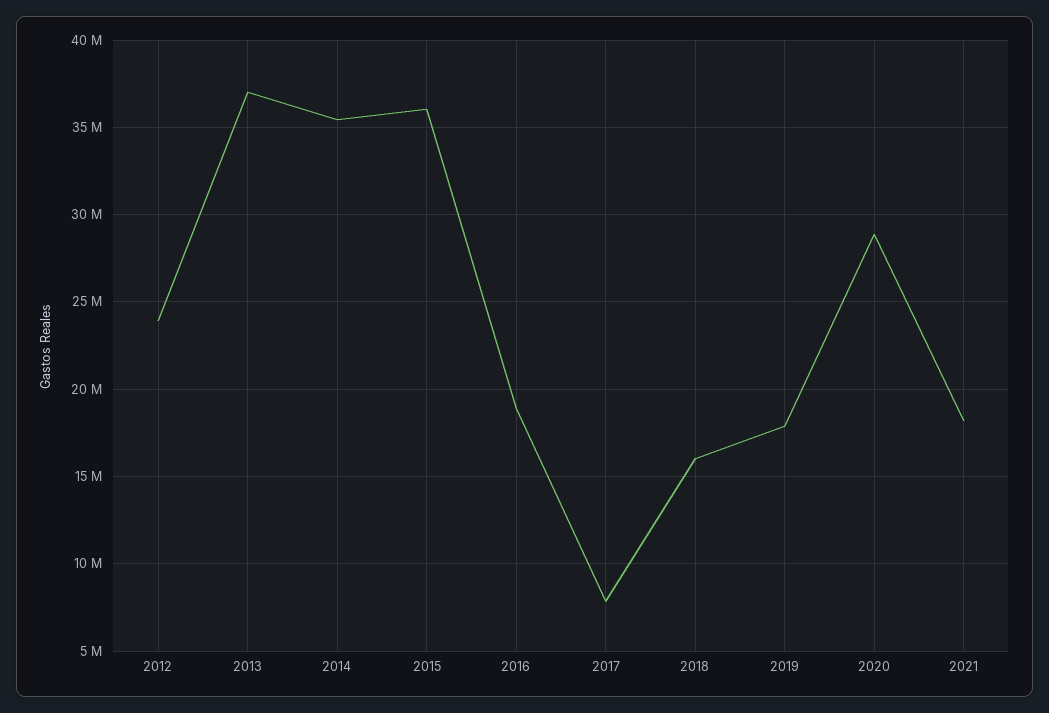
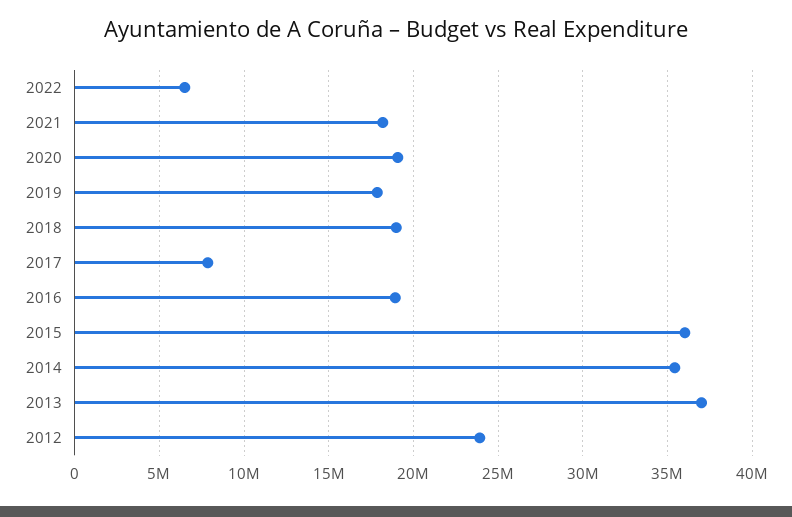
2018: 16000000 -> 19000000
2020: 29000000 -> 19000000
2022: none -> 6500000

